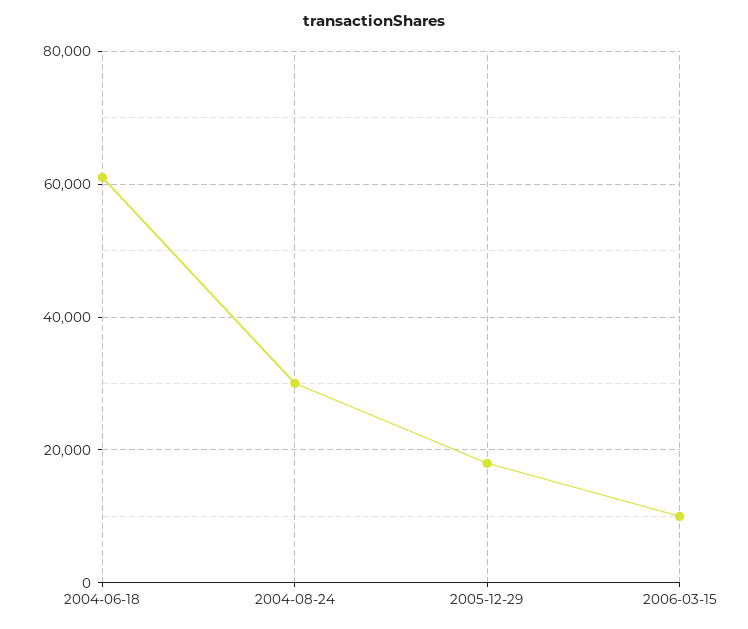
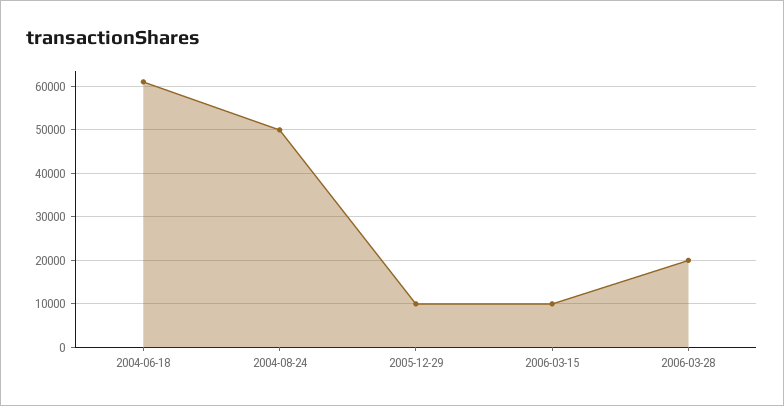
2004-08-24: 30000 -> 50000
2005-12-29: 18000 -> 10000
2006-03-28: none -> 20000

